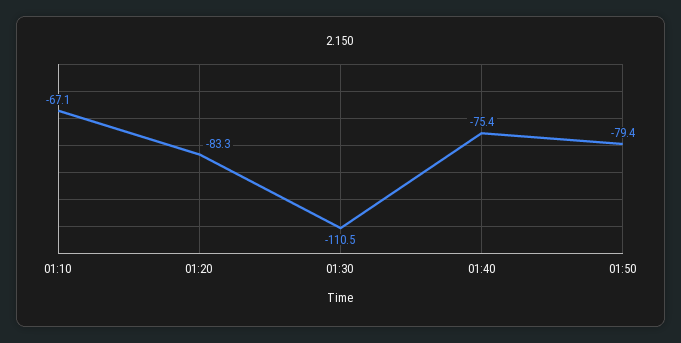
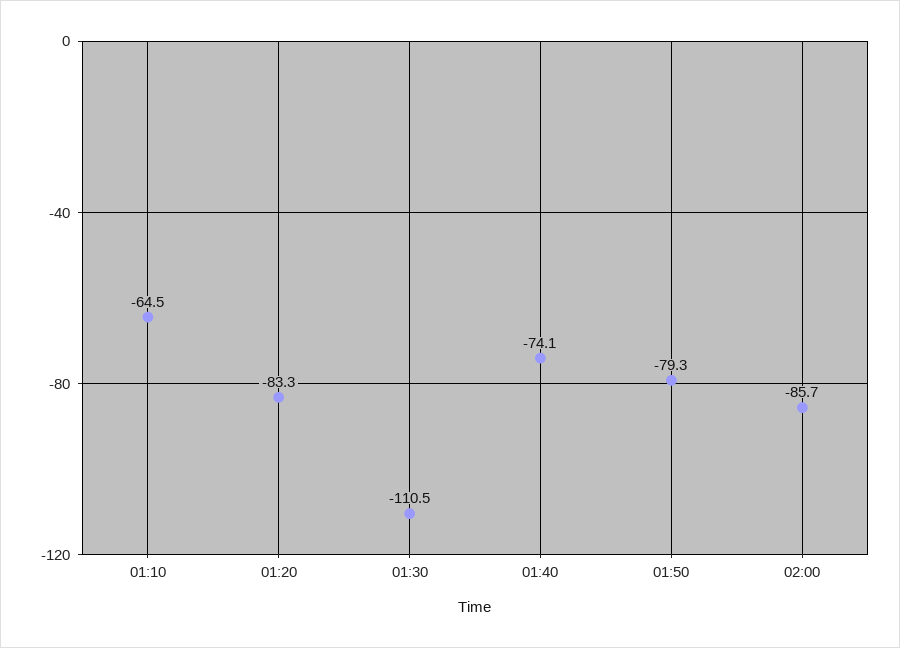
01:10: -67.1 -> -64.5
01:40: -75.4 -> -74.1
01:50: -79.4 -> -79.3
02:00: none -> -85.7

